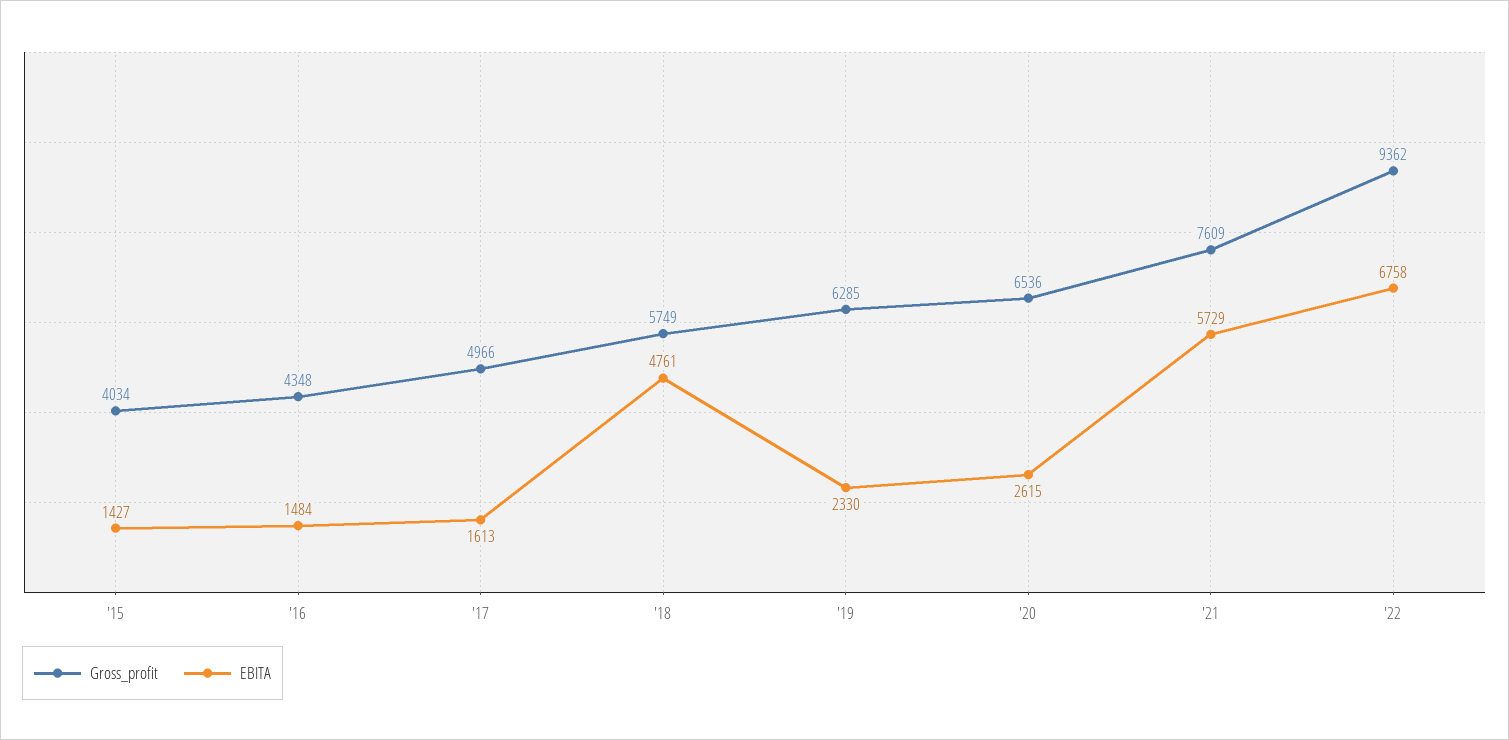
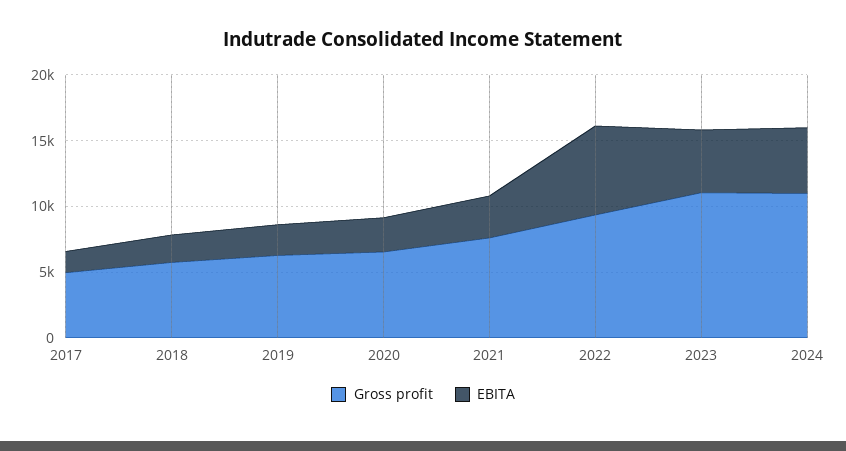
Gross_profit, '15: 4034 -> none
EBITA, '15: 1427 -> none
Gross_profit, '16: 4348 -> none
EBITA, '16: 1484 -> none
EBITA, '18: 4761 -> 2000
EBITA, '21: 5729 -> 3000
Gross_profit, 2023: none -> 11000
EBITA, 2023: none -> 5000
Gross_profit, 2024: none -> 11000
EBITA, 2024: none -> 5000

